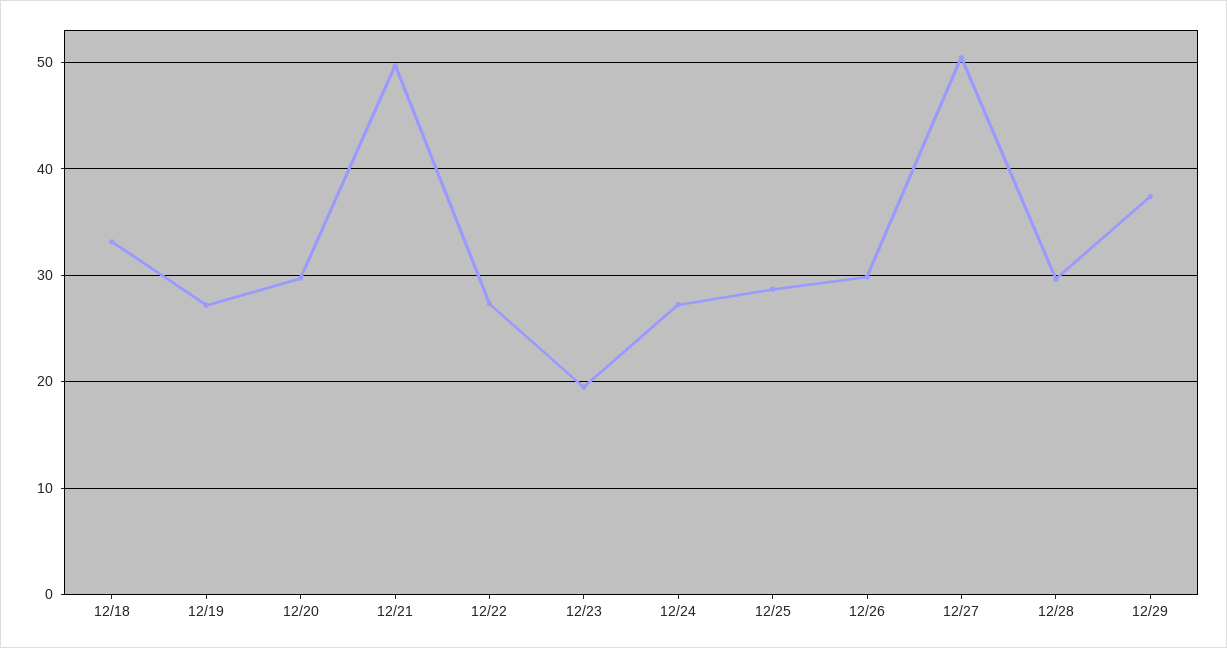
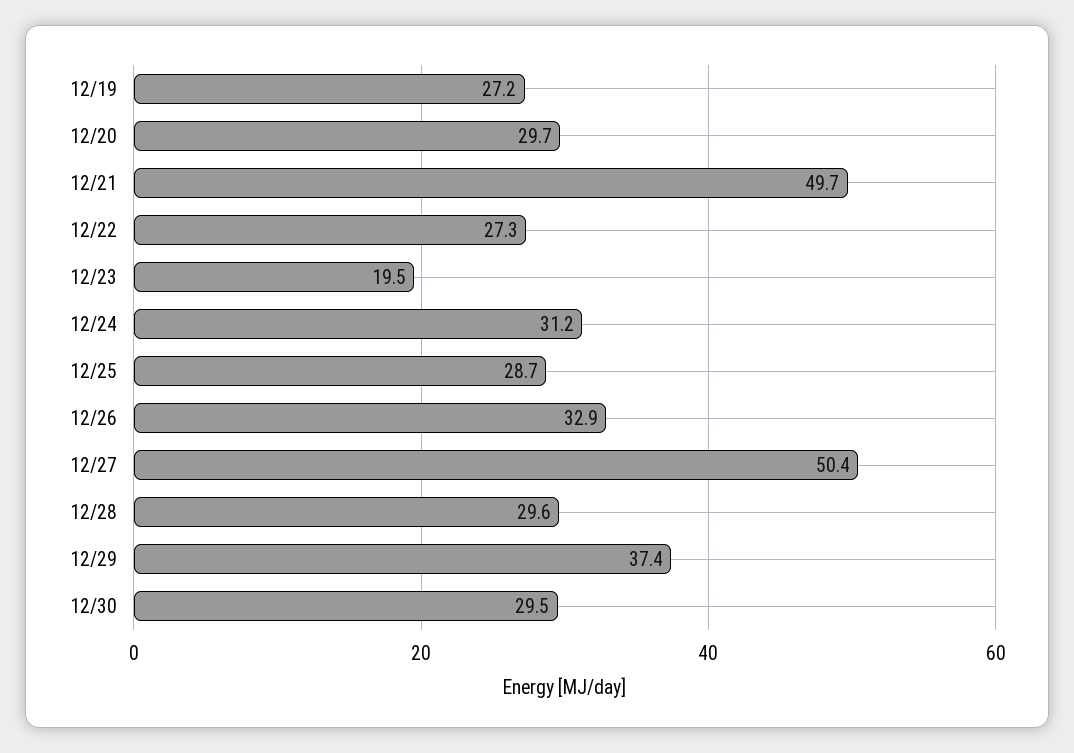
12/18: 33 -> none
12/24: 27 -> 31.2
12/26: 30 -> 32.9
12/30: none -> 29.5

